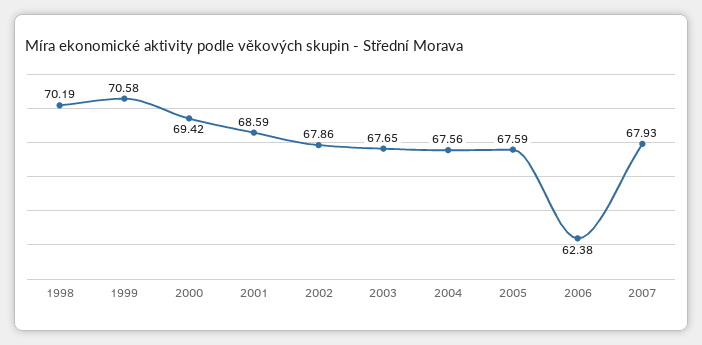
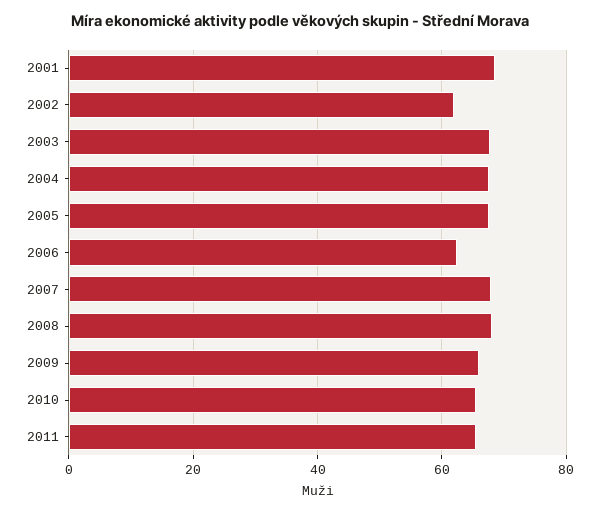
1998: 70.19 -> none
1999: 70.58 -> none
2000: 69.42 -> none
2002: 67.86 -> 62
2008: none -> 68
2009: none -> 66
2010: none -> 66
2011: none -> 66

